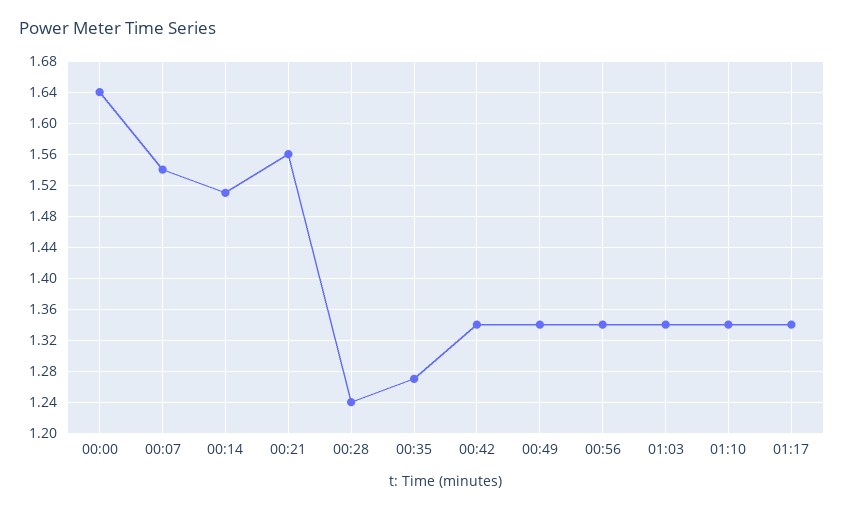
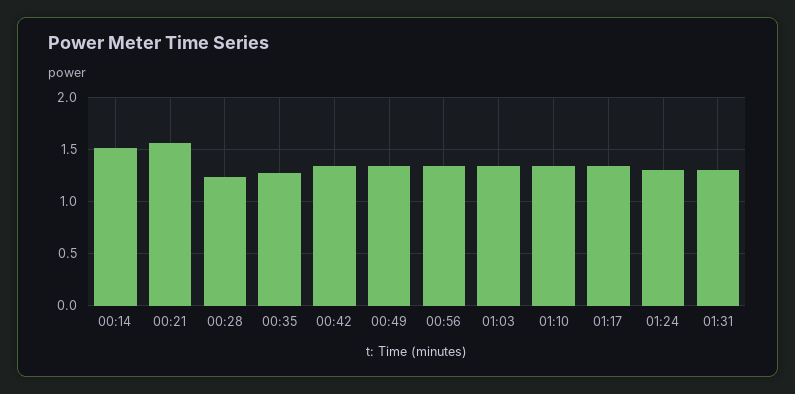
00:00: 1.64 -> none
00:07: 1.54 -> none
01:24: none -> 1.3
01:31: none -> 1.3

